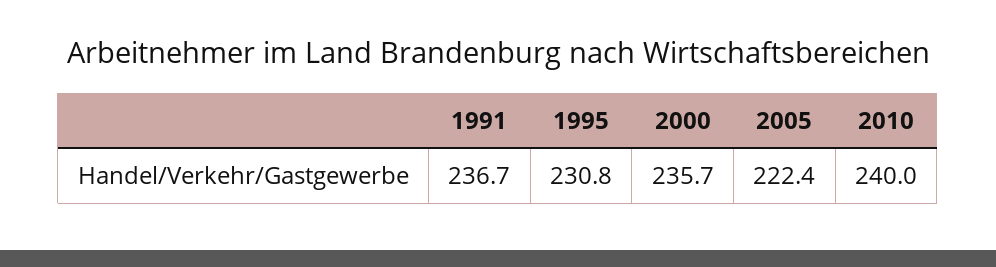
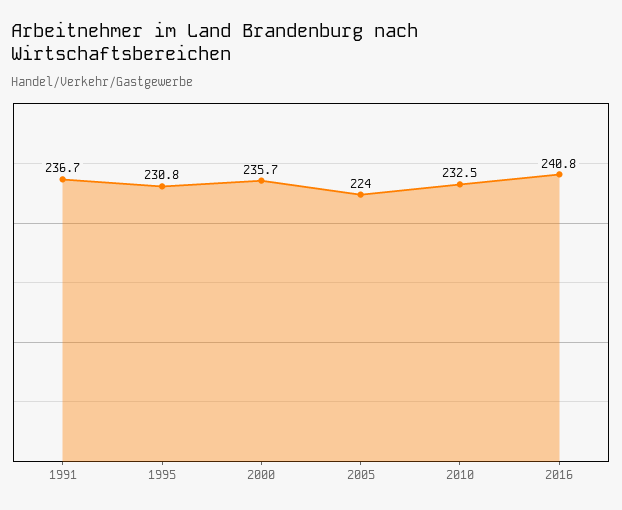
2005: 222.4 -> 224
2010: 240 -> 232.5
2016: none -> 240.8

